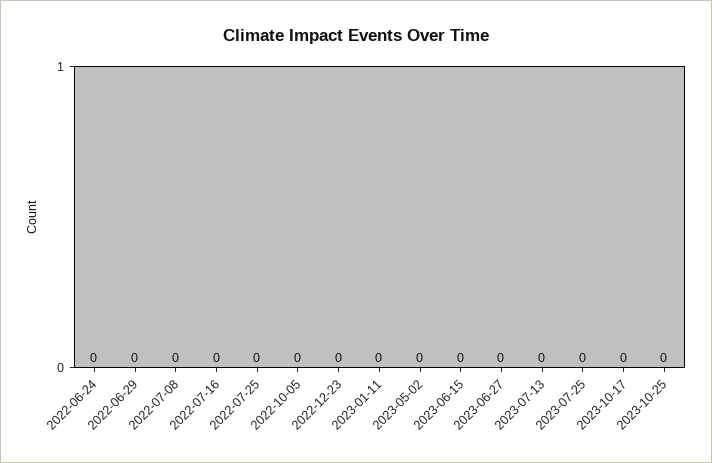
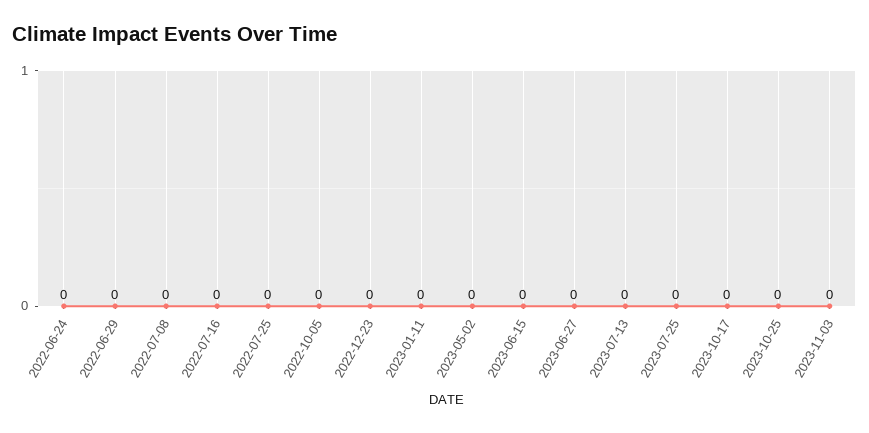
2023-11-03: none -> 0

